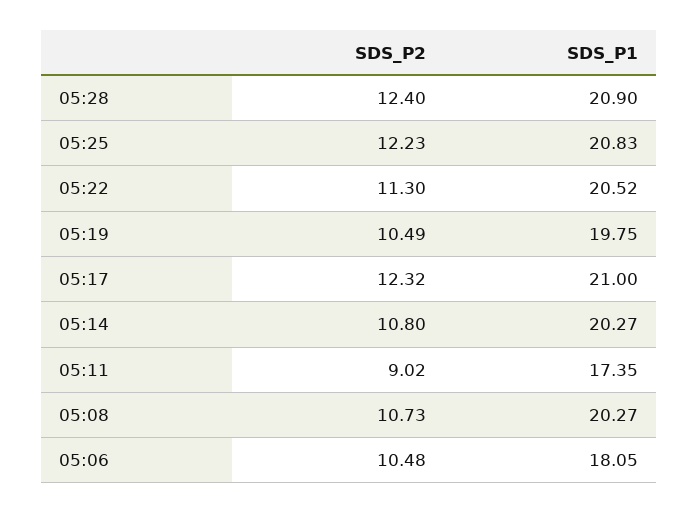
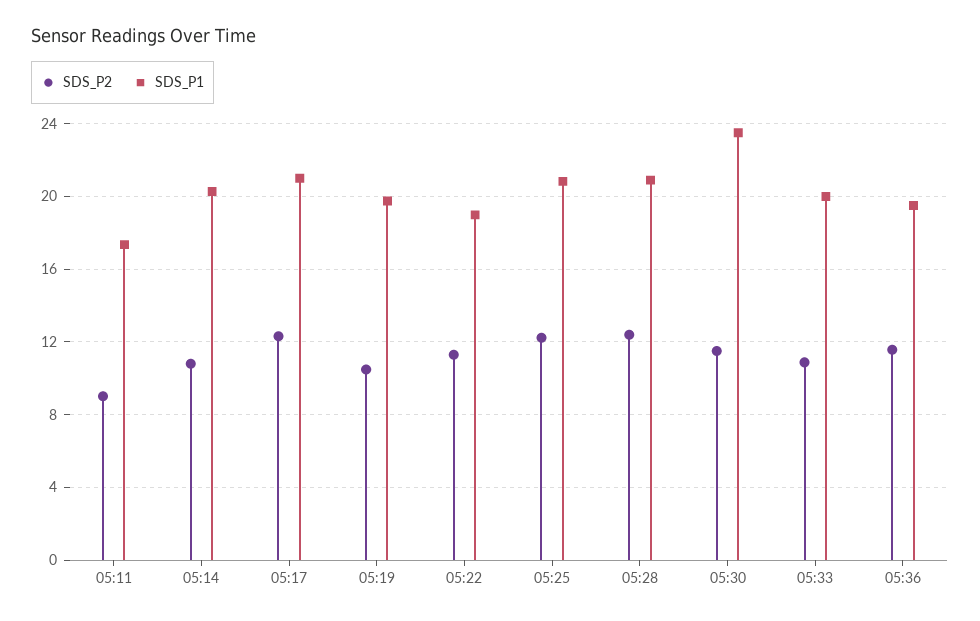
SDS_P1, 05:22: 20.52 -> 19
SDS_P2, 05:08: 10.73 -> none
SDS_P1, 05:08: 20.27 -> none
SDS_P2, 05:06: 10.48 -> none
SDS_P1, 05:06: 18.05 -> none
SDS_P2, 05:30: none -> 11.5
SDS_P1, 05:30: none -> 23.5
SDS_P2, 05:33: none -> 11
SDS_P1, 05:33: none -> 20
SDS_P2, 05:36: none -> 11.5
SDS_P1, 05:36: none -> 19.5

